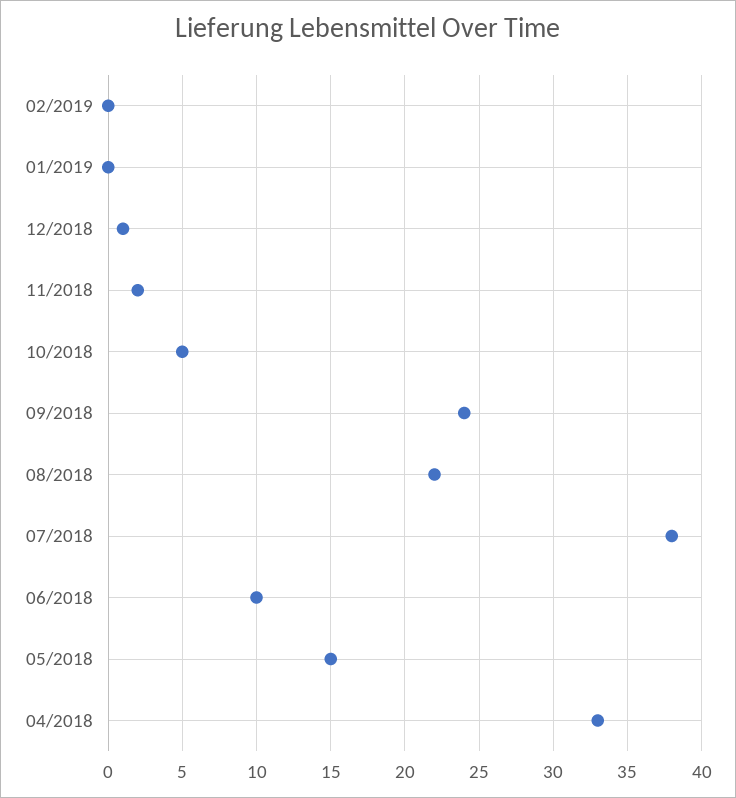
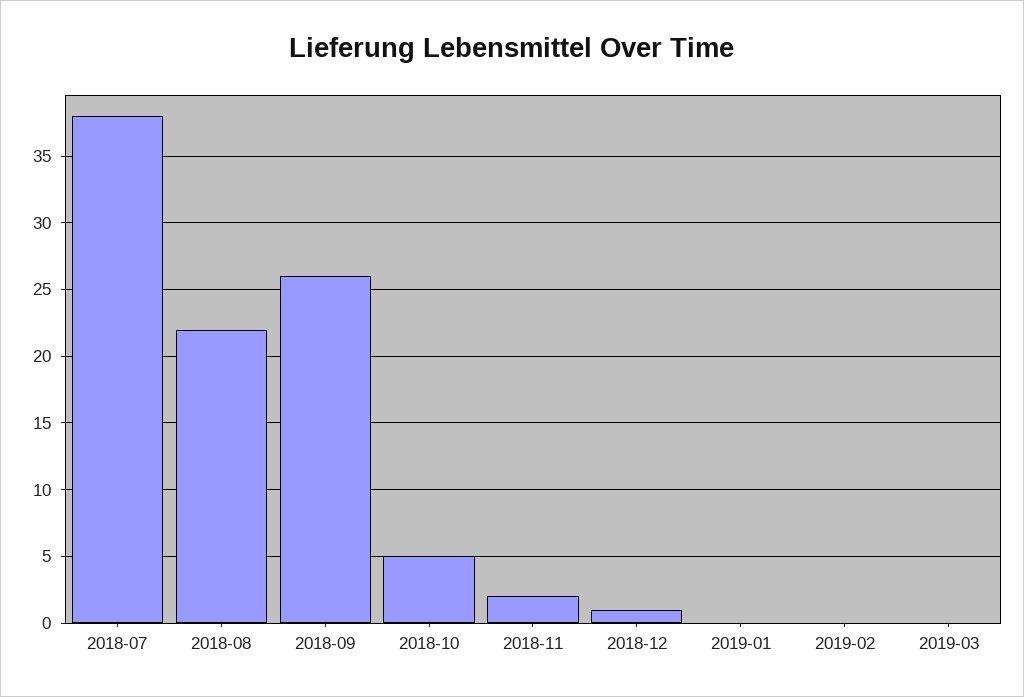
09/2018: 24 -> 26
06/2018: 10 -> none
05/2018: 15 -> none
04/2018: 33 -> none
2019-03: none -> 0

